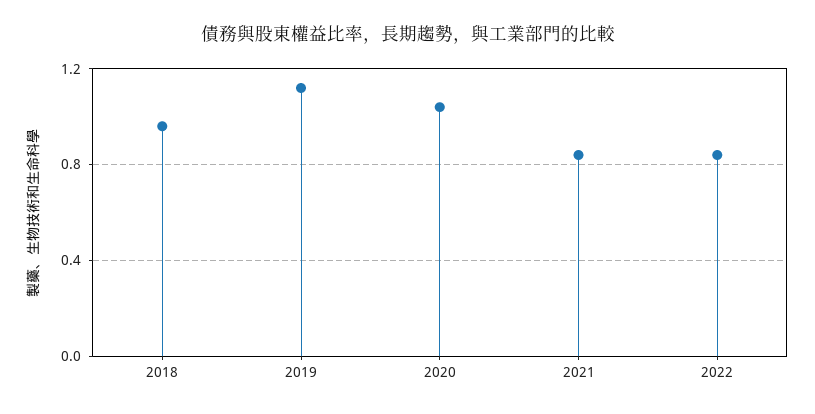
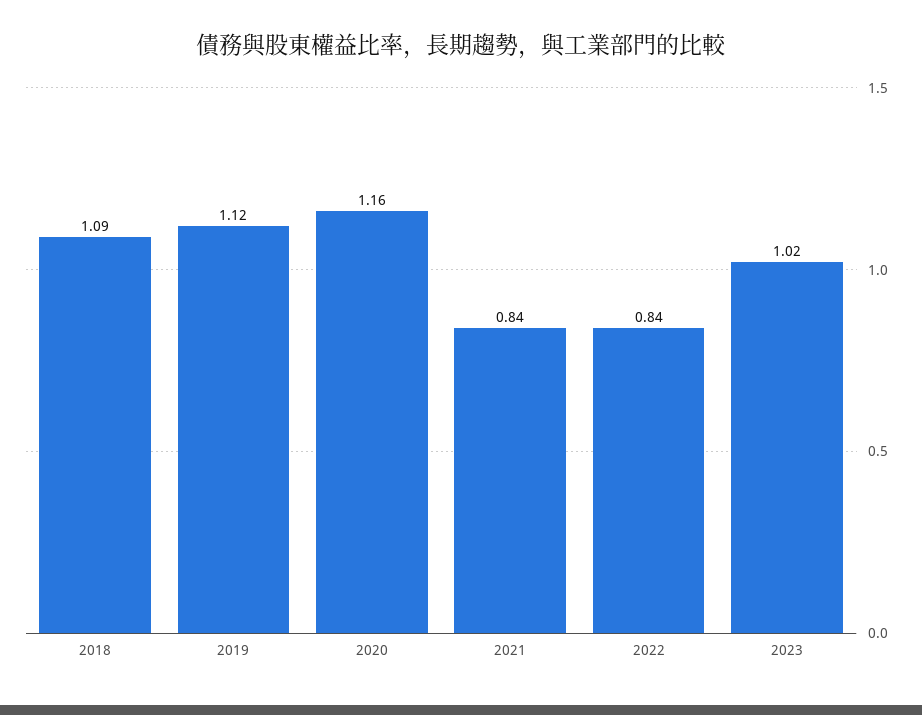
2018: 0.95 -> 1.09
2020: 1.05 -> 1.16
2023: none -> 1.02

